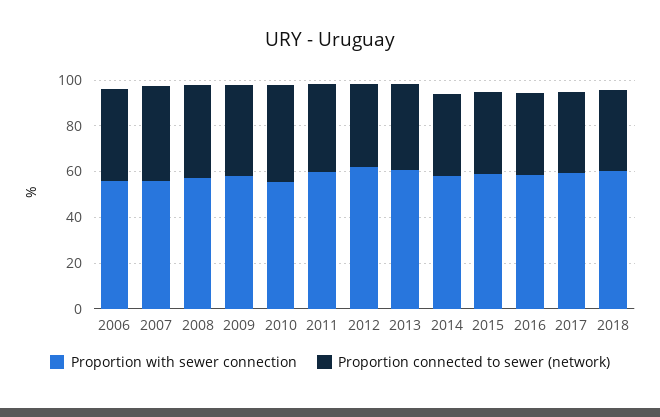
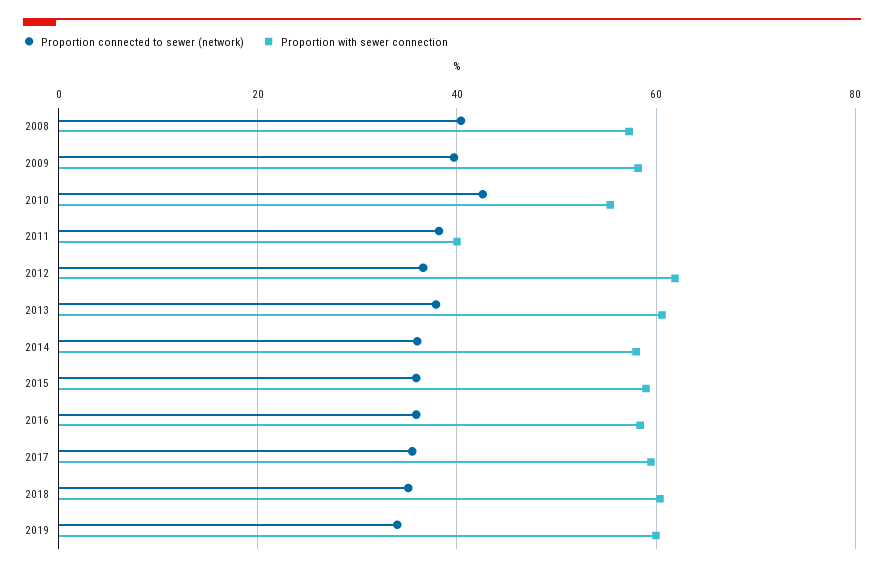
Proportion with sewer connection, 2006: 55 -> none
Proportion connected to sewer (network), 2006: 40 -> none
Proportion with sewer connection, 2007: 55 -> none
Proportion connected to sewer (network), 2007: 40 -> none
Proportion with sewer connection, 2011: 60 -> 40
Proportion connected to sewer (network), 2019: none -> 34
Proportion with sewer connection, 2019: none -> 60

